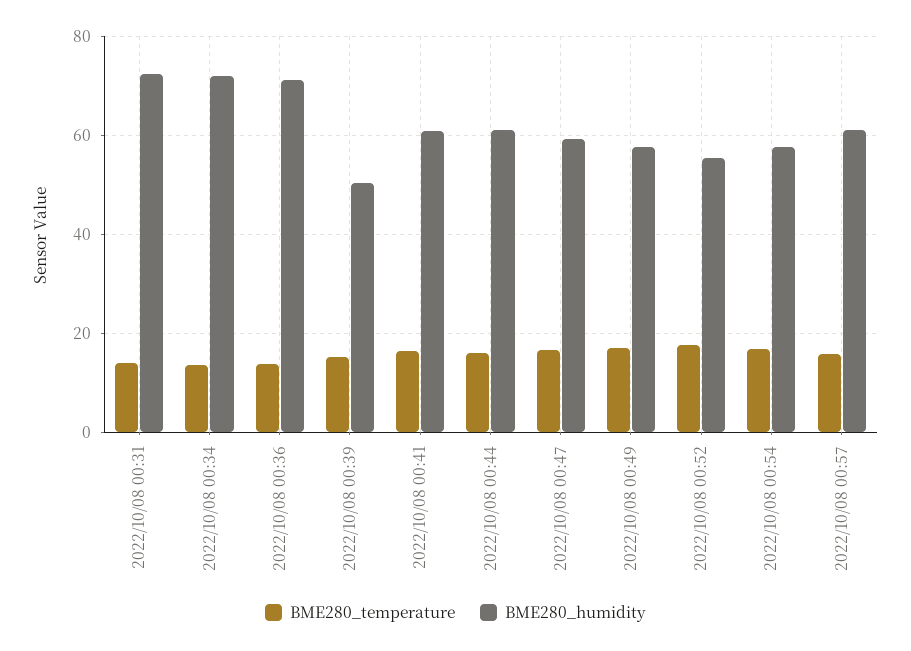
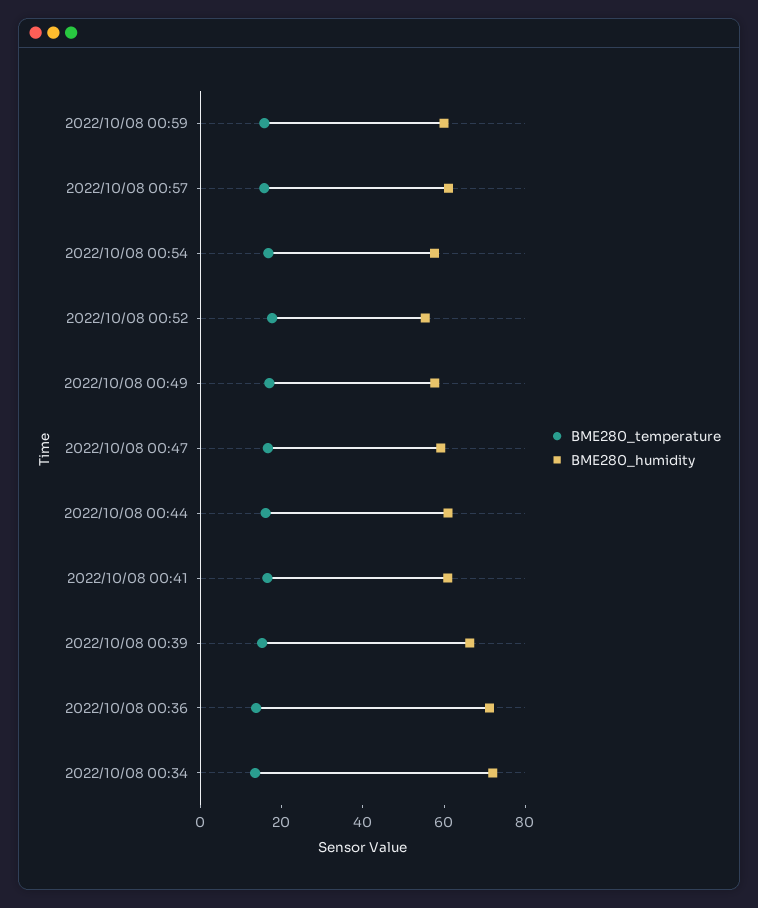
BME280_temperature, 2022/10/08 00:31: 14 -> none
BME280_humidity, 2022/10/08 00:31: 72 -> none
BME280_humidity, 2022/10/08 00:39: 50 -> 65
BME280_temperature, 2022/10/08 00:59: none -> 15
BME280_humidity, 2022/10/08 00:59: none -> 60

